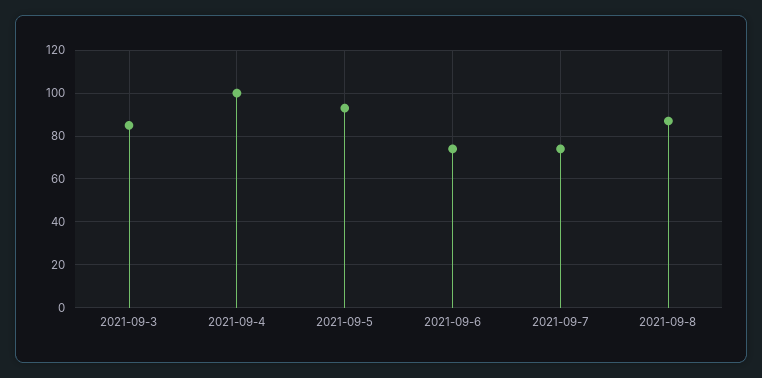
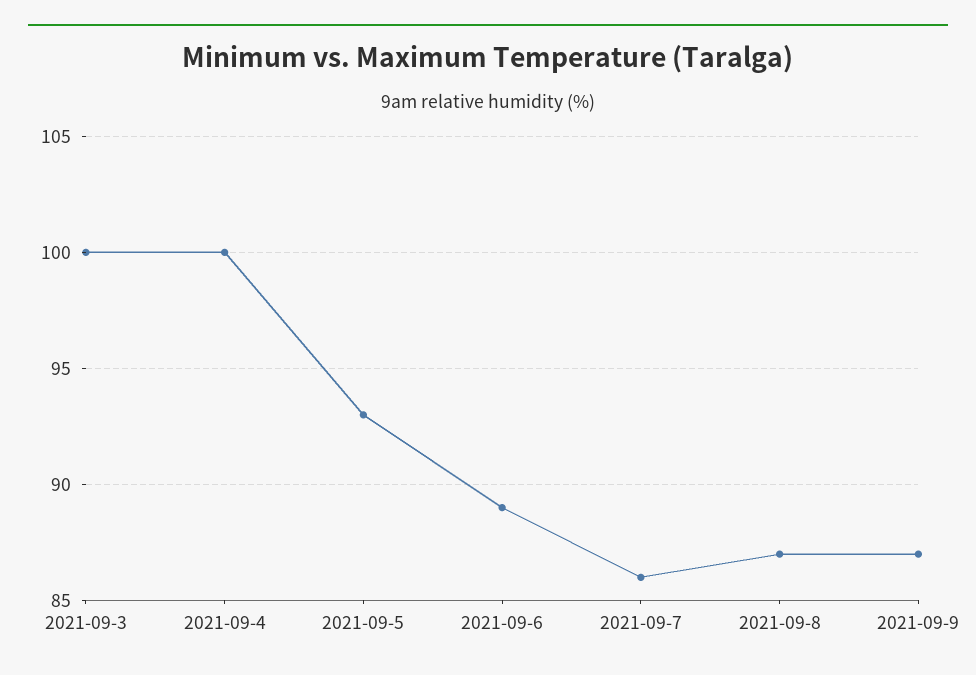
2021-09-3: 85 -> 100
2021-09-6: 75 -> 89
2021-09-7: 75 -> 86
2021-09-9: none -> 87

